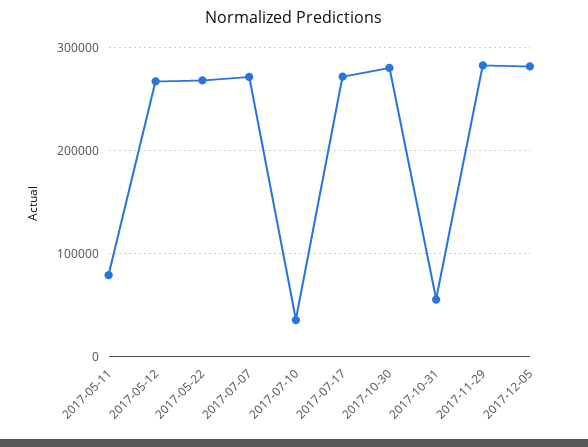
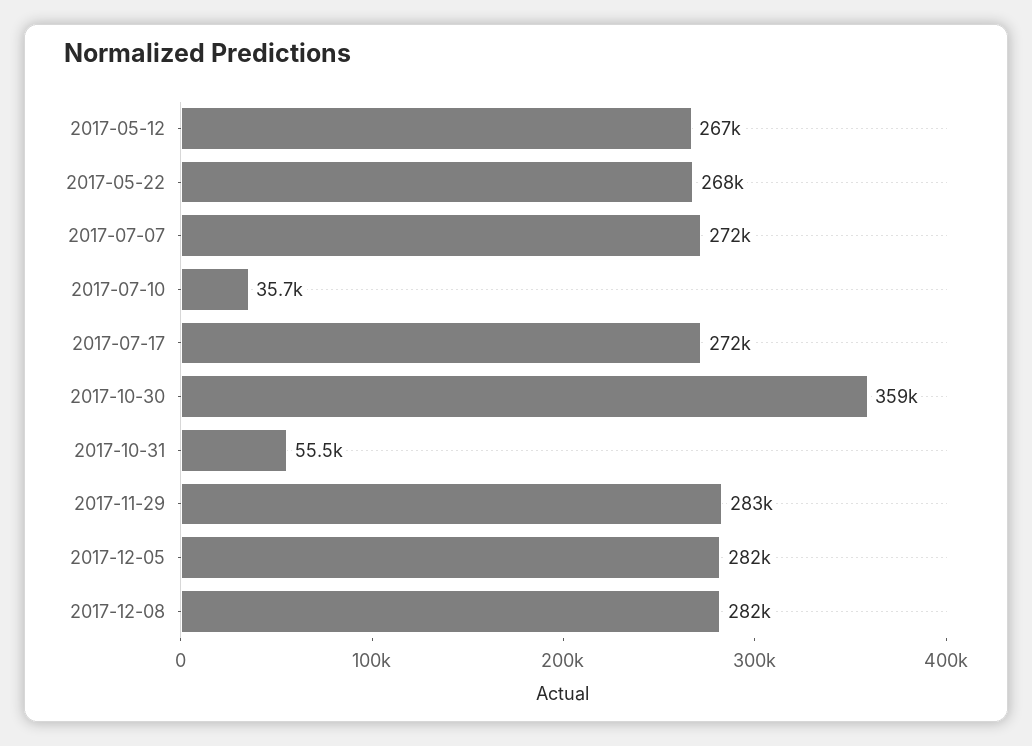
2017-05-11: 80000 -> none
2017-10-30: 280000 -> 359000
2017-12-08: none -> 282000

